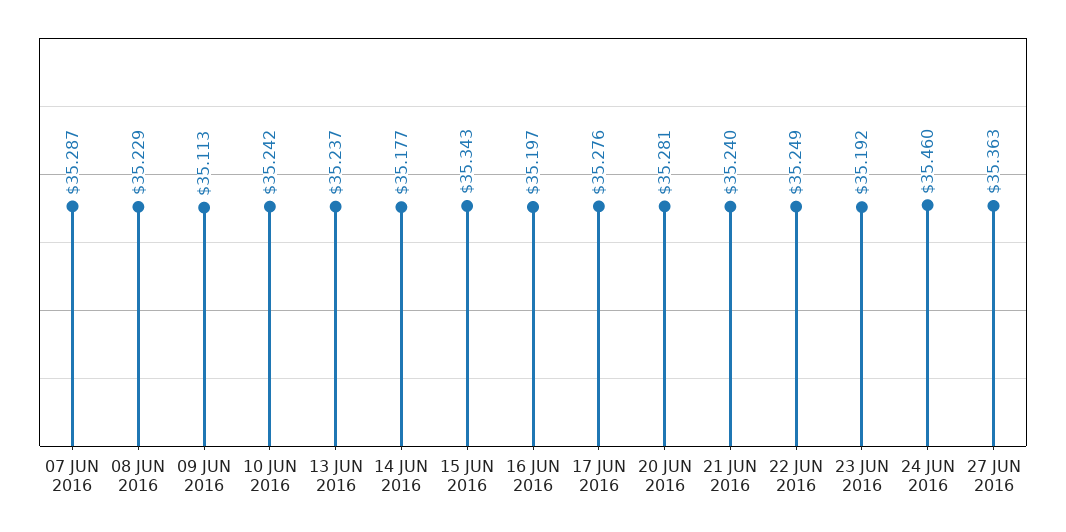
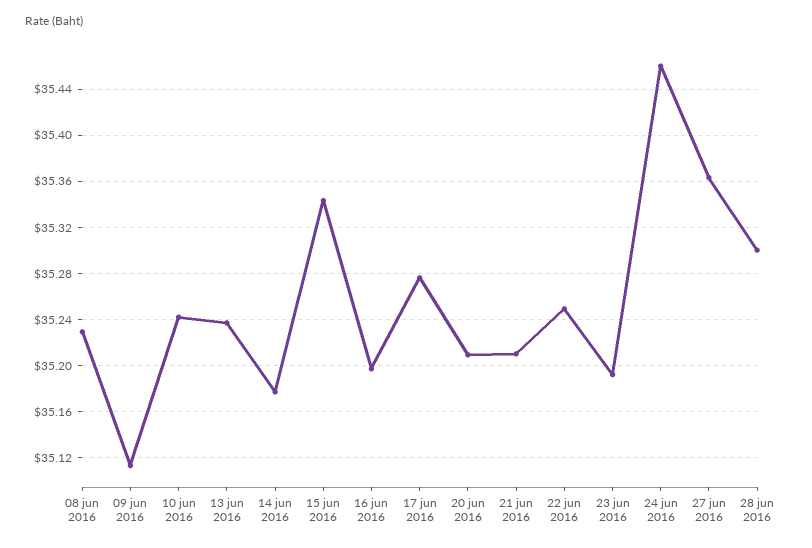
07 JUN 2016: 35.287 -> none
20 JUN 2016: 35.281 -> 35.21
21 JUN 2016: 35.24 -> 35.21
28 jun 2016: none -> 35.3

